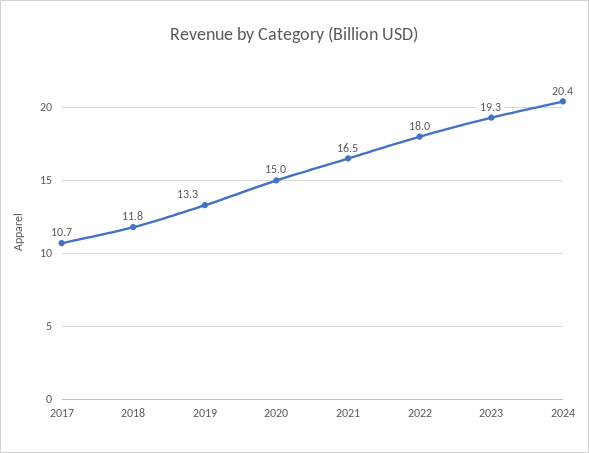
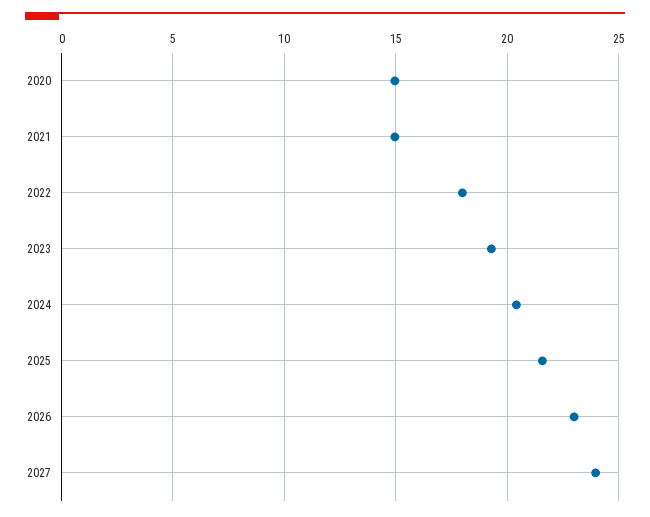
2017: 10.7 -> none
2018: 11.8 -> none
2019: 13.3 -> none
2021: 16.5 -> 15
2025: none -> 21.5
2026: none -> 23
2027: none -> 24

